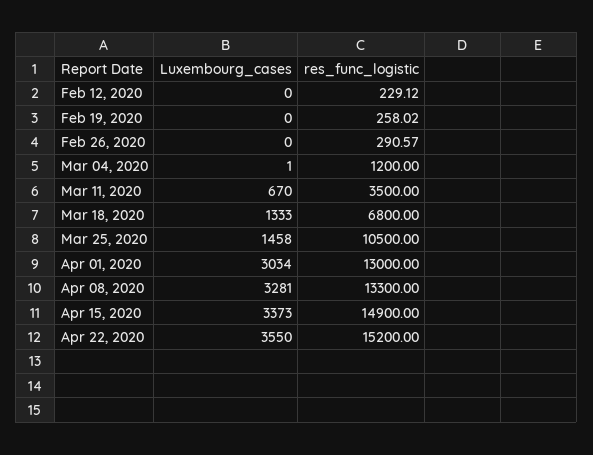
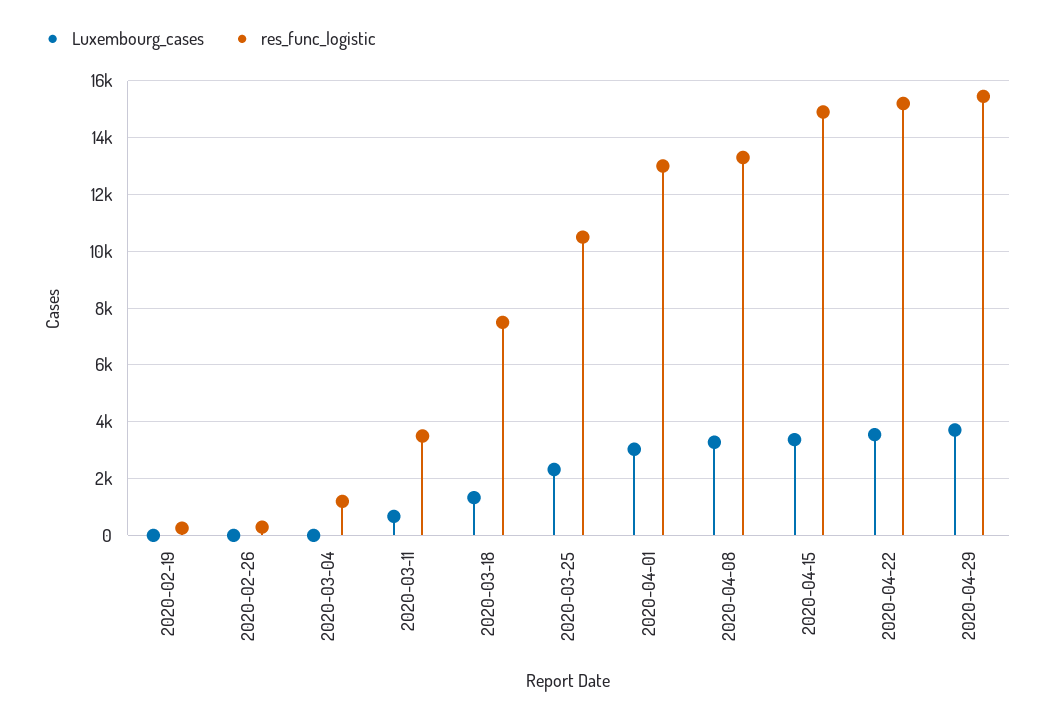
Luxembourg_cases, Feb 12, 2020: 0 -> none
res_func_logistic, Feb 12, 2020: 229.12 -> none
res_func_logistic, Mar 18, 2020: 6800 -> 7500
Luxembourg_cases, Mar 25, 2020: 1458 -> 2250
Luxembourg_cases, 2020-04-29: none -> 3750
res_func_logistic, 2020-04-29: none -> 15500

